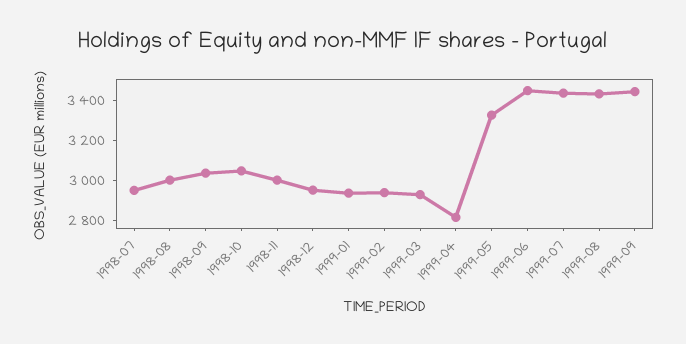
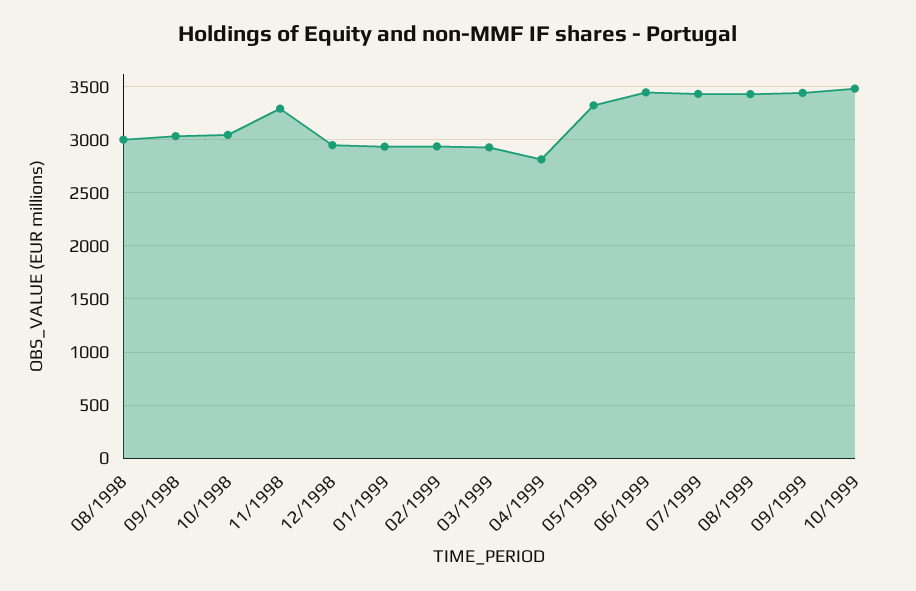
1998-07: 2950 -> none
1998-11: 3000 -> 3300
10/1999: none -> 3500

